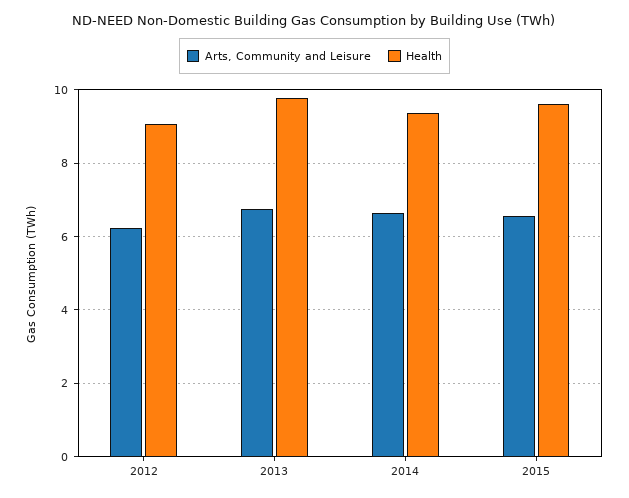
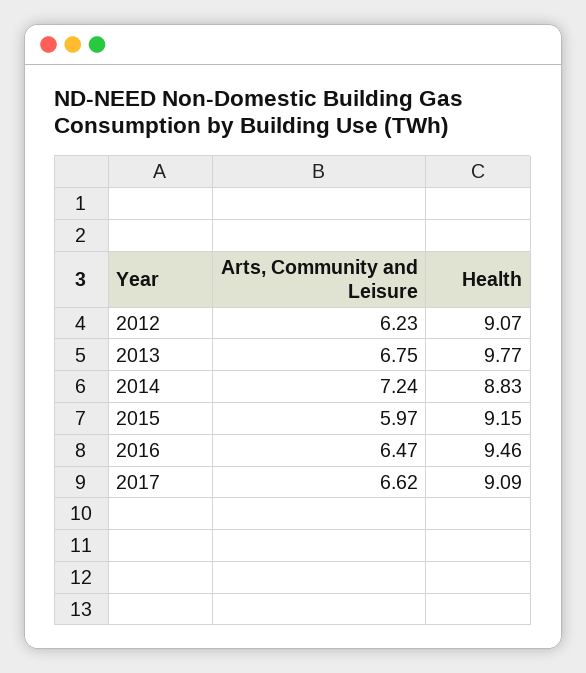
Arts, Community and Leisure, 2014: 6.6 -> 7.24
Health, 2014: 9.4 -> 8.83
Arts, Community and Leisure, 2015: 6.6 -> 5.97
Health, 2015: 9.6 -> 9.15
Arts, Community and Leisure, 2016: none -> 6.47
Health, 2016: none -> 9.46
Arts, Community and Leisure, 2017: none -> 6.62
Health, 2017: none -> 9.09

